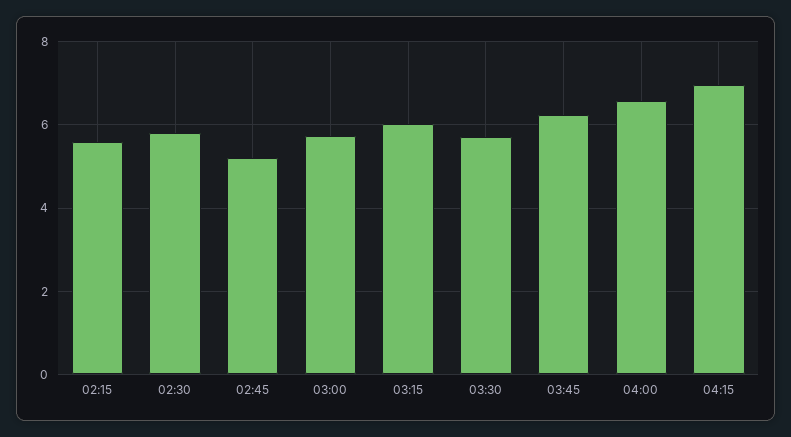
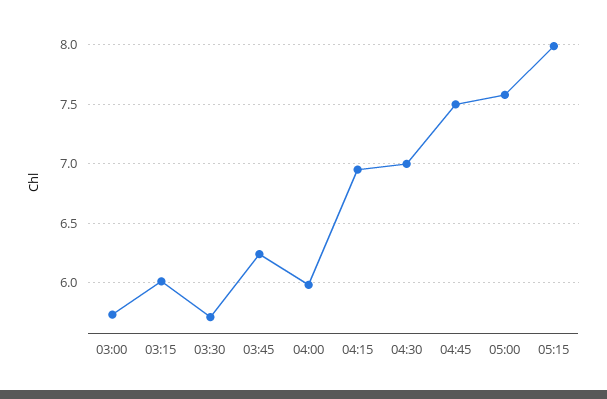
02:15: 5.6 -> none
02:30: 5.8 -> none
02:45: 5.2 -> none
04:00: 6.6 -> 6
04:30: none -> 7
04:45: none -> 7.5
05:00: none -> 7.6
05:15: none -> 8

